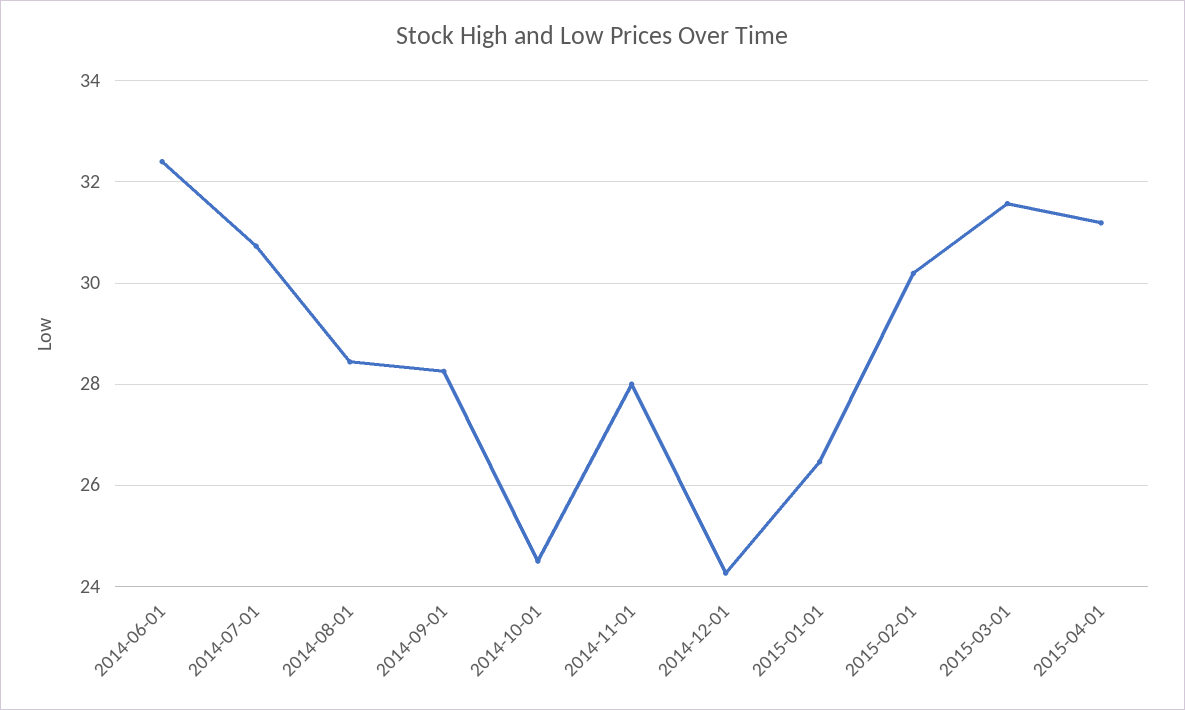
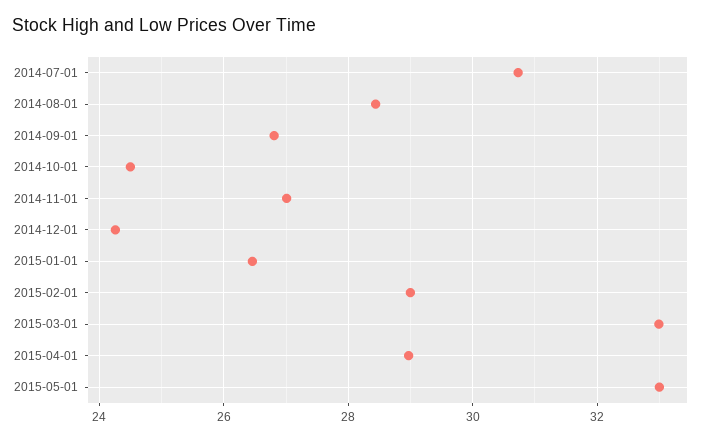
2014-06-01: 32.4 -> none
2014-09-01: 28.2 -> 26.8
2014-11-01: 28 -> 27
2015-02-01: 30.2 -> 29
2015-03-01: 31.6 -> 33
2015-04-01: 31.2 -> 29
2015-05-01: none -> 33

